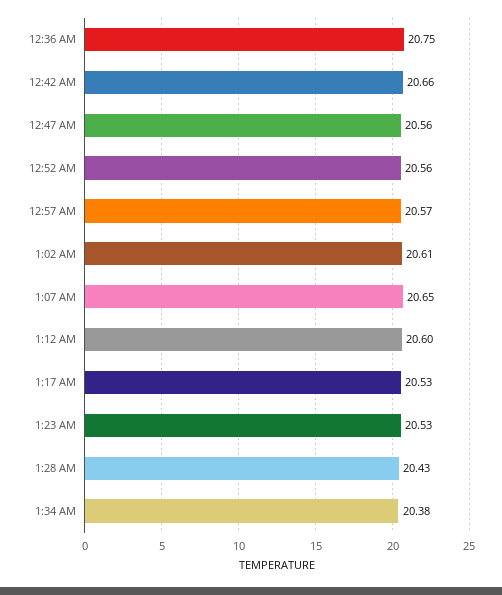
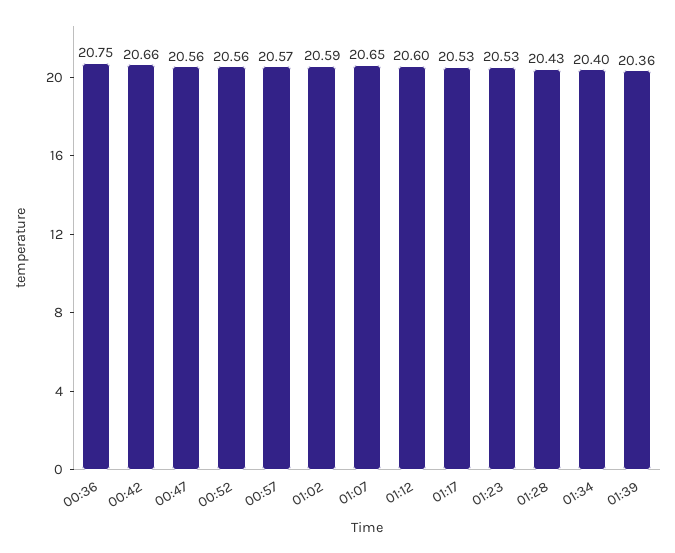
1:02 AM: 20.61 -> 20.59
1:34 AM: 20.38 -> 20.4
01:39: none -> 20.36

